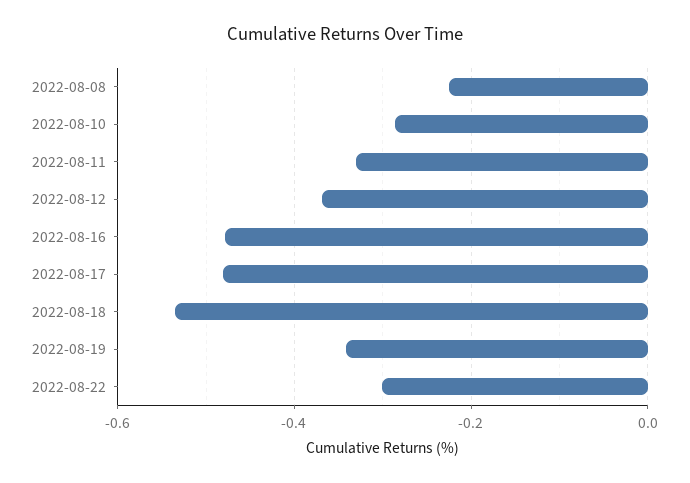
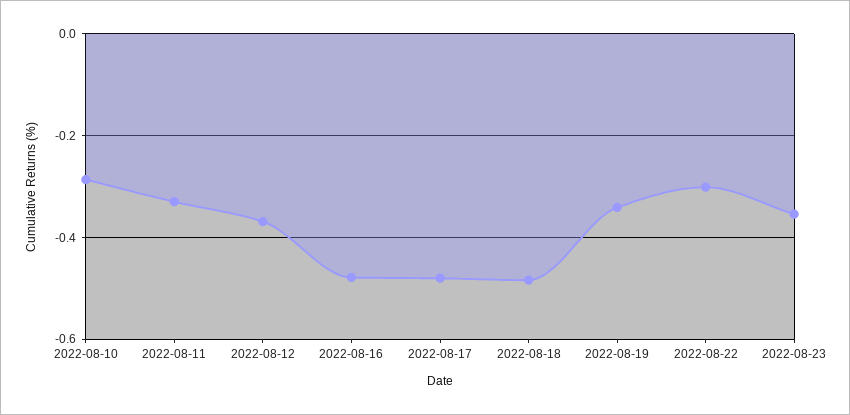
2022-08-08: -0.22 -> none
2022-08-18: -0.54 -> -0.48
2022-08-23: none -> -0.36

